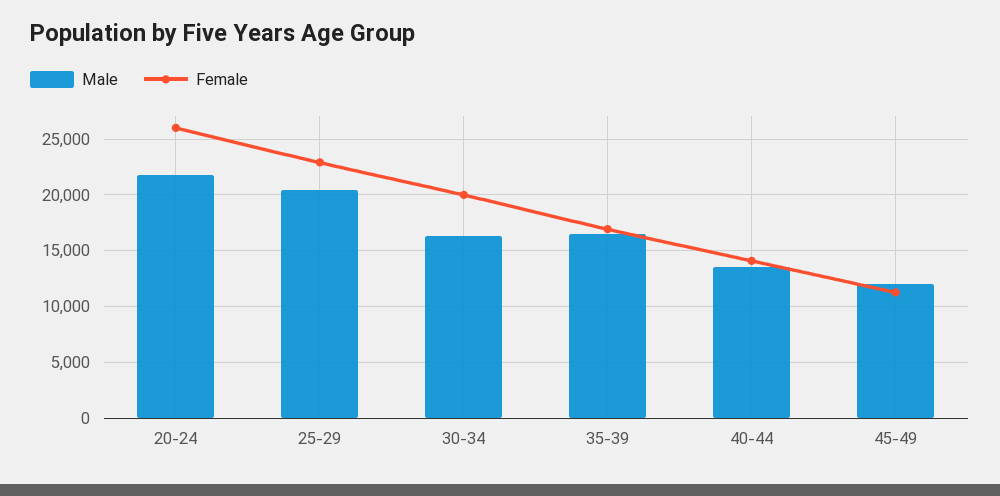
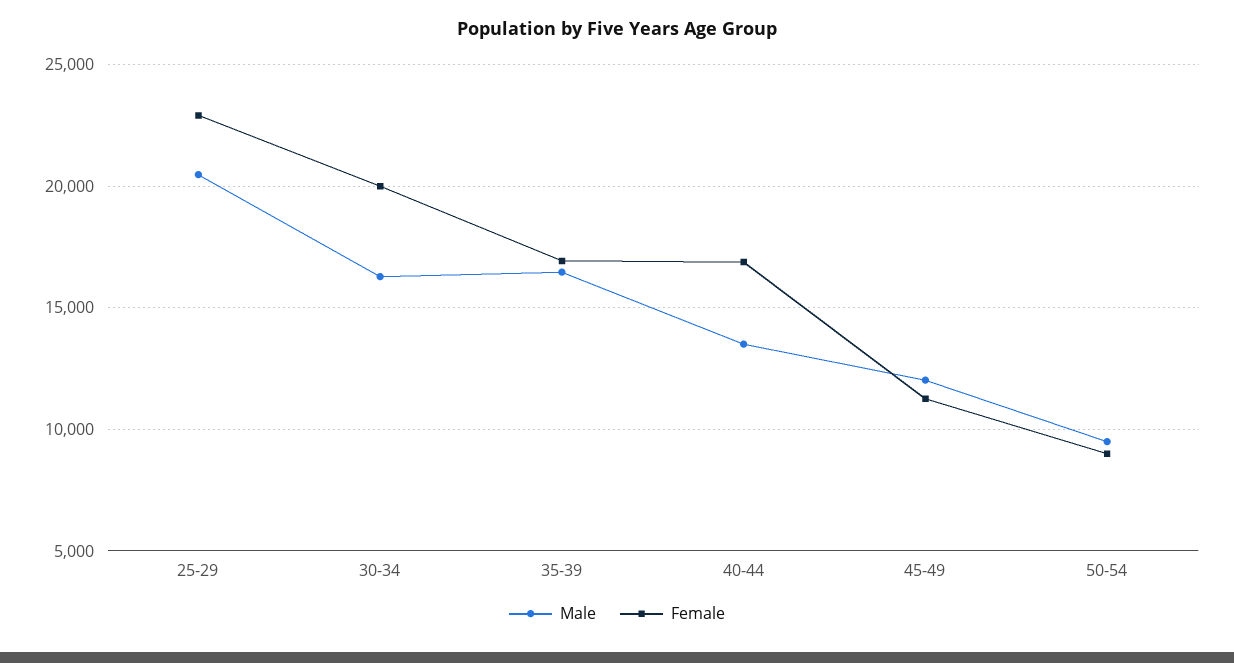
Male, 20-24: 22000 -> none
Female, 20-24: 26000 -> none
Female, 40-44: 14000 -> 17000
Male, 50-54: none -> 9500
Female, 50-54: none -> 9000

